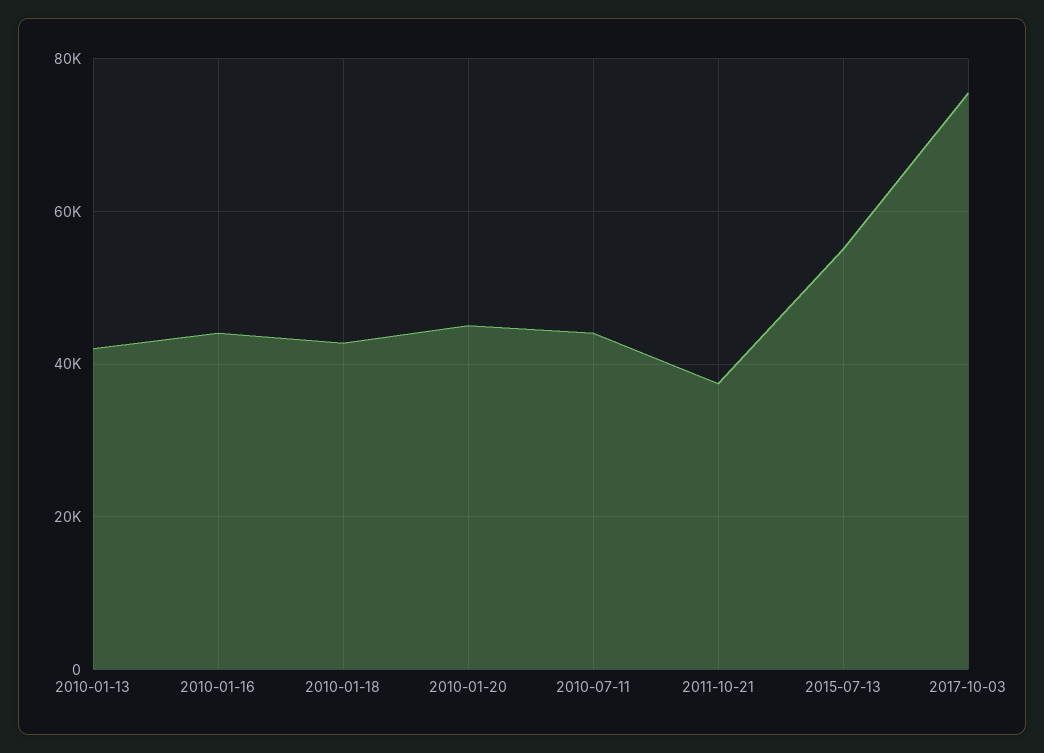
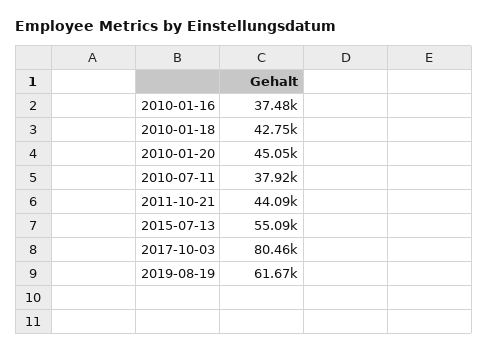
2010-01-13: 42000 -> none
2010-01-16: 44000 -> 37480
2010-07-11: 44000 -> 37920
2011-10-21: 38000 -> 44090
2017-10-03: 76000 -> 80460
2019-08-19: none -> 61670

